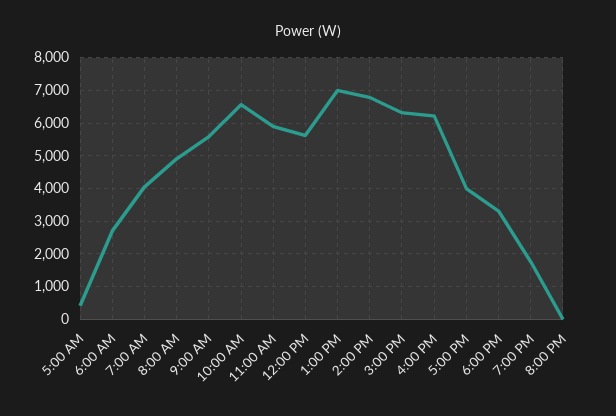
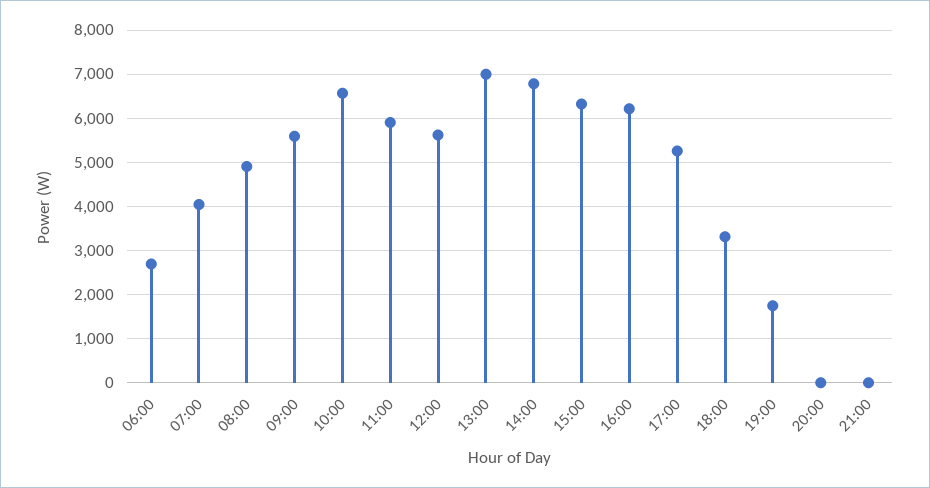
5:00 AM: 400 -> none
5:00 PM: 4000 -> 5200
21:00: none -> 0

